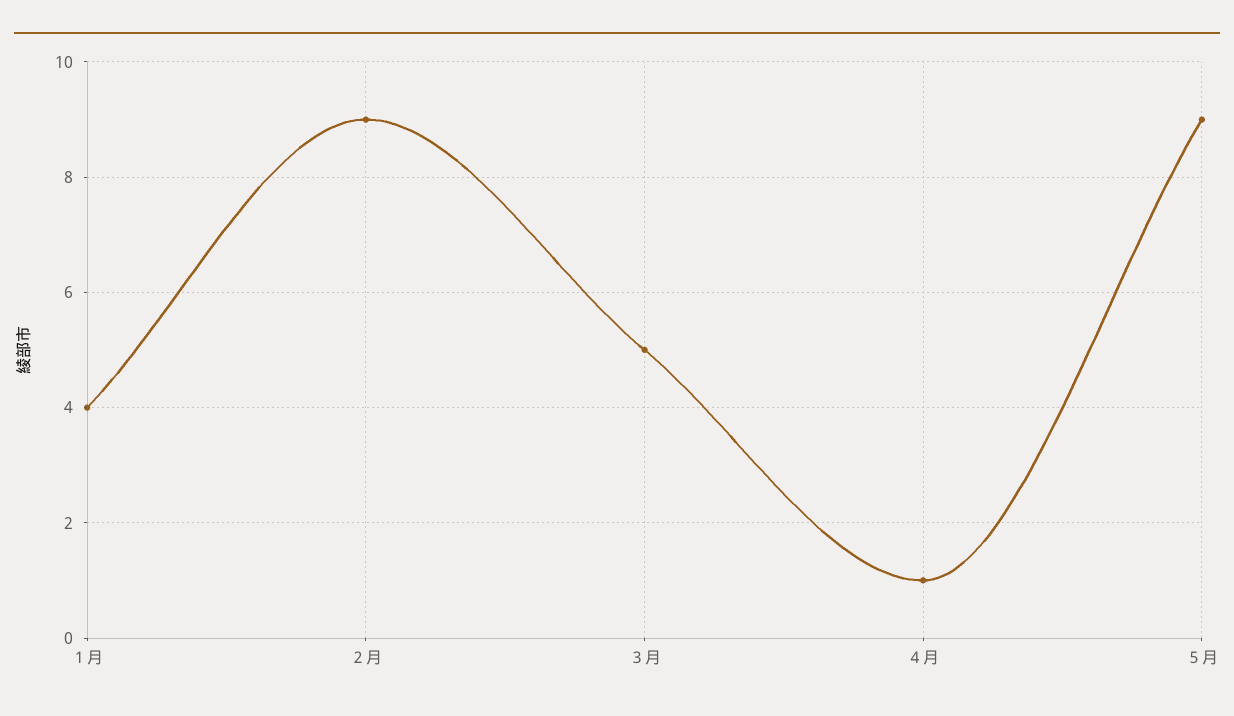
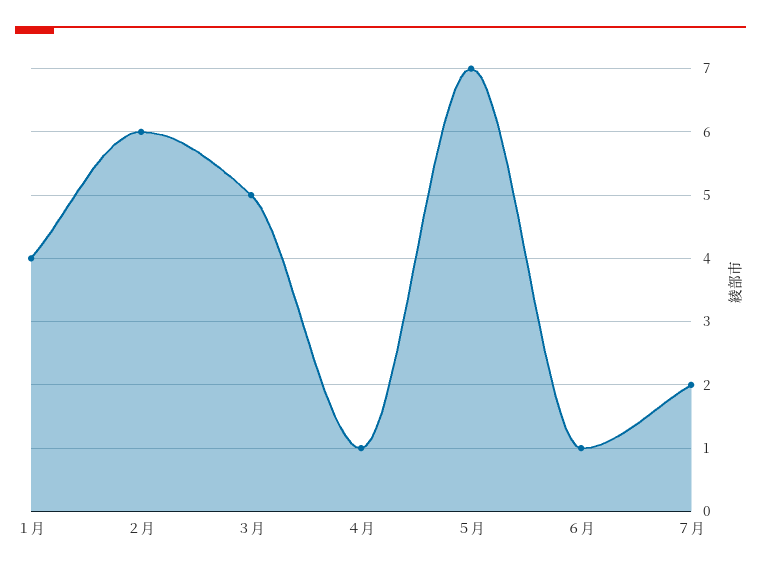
２月: 9 -> 6
５月: 9 -> 7
６月: none -> 1
７月: none -> 2

